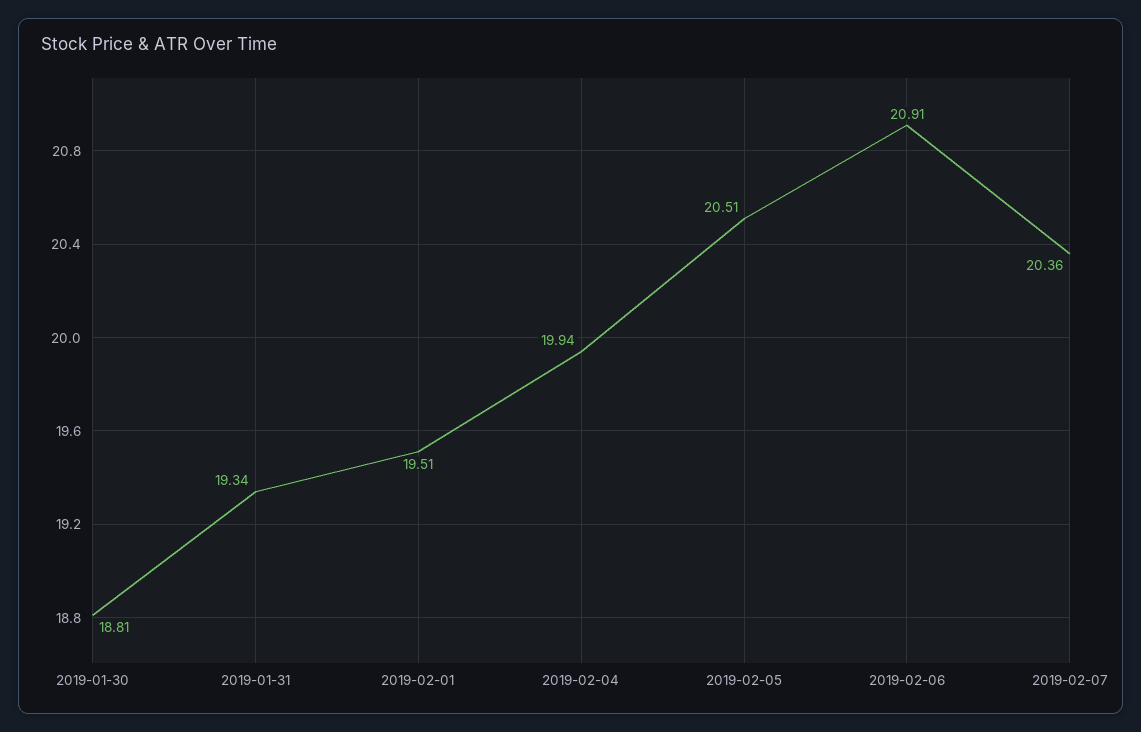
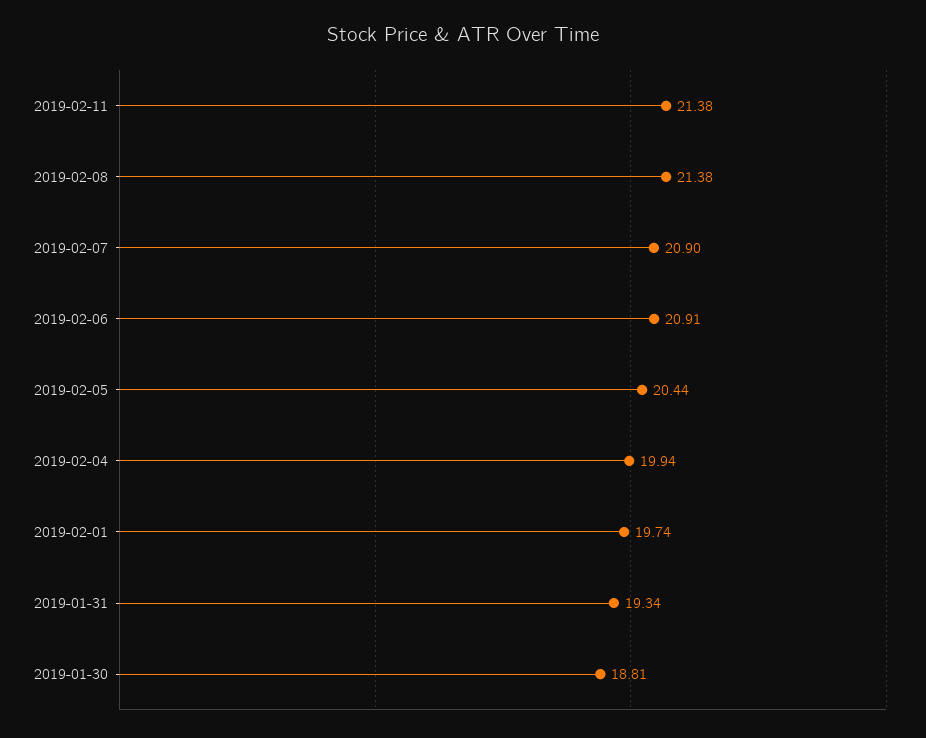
2019-02-01: 19.51 -> 19.74
2019-02-05: 20.51 -> 20.44
2019-02-07: 20.36 -> 20.9
2019-02-11: none -> 21.38
2019-02-08: none -> 21.38

